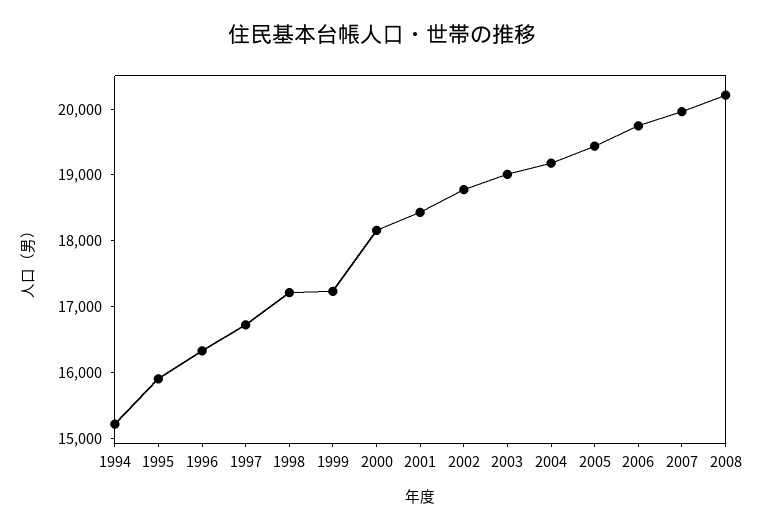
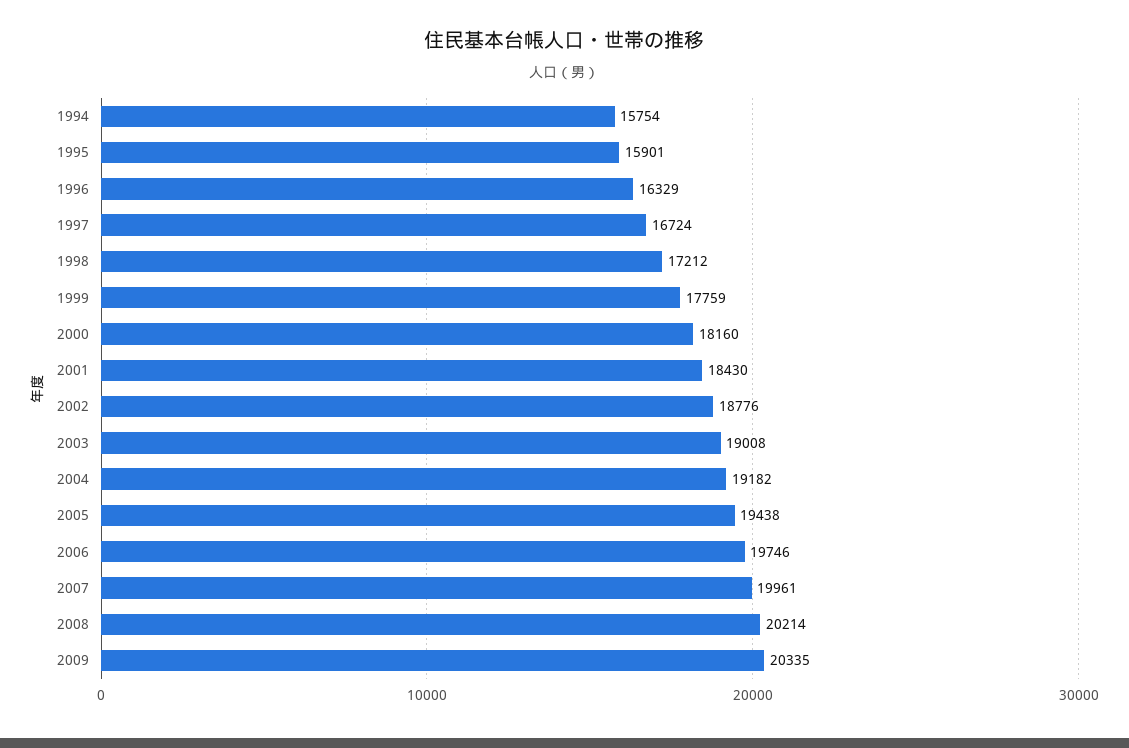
1994: 15200 -> 15754
1999: 17200 -> 17759
2009: none -> 20335

